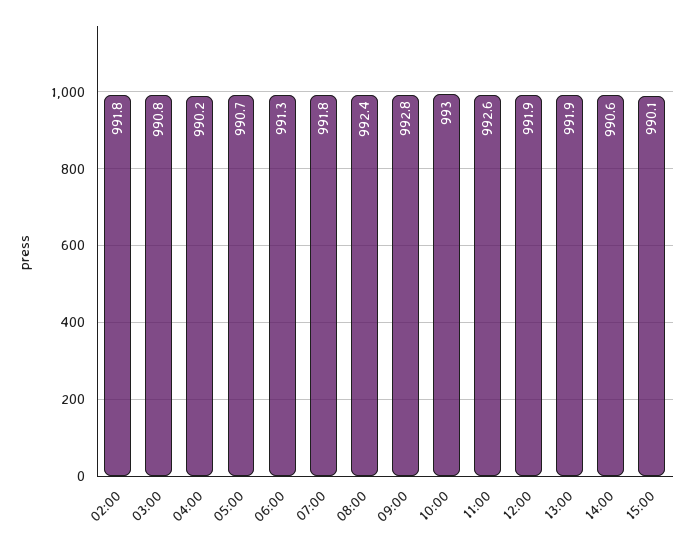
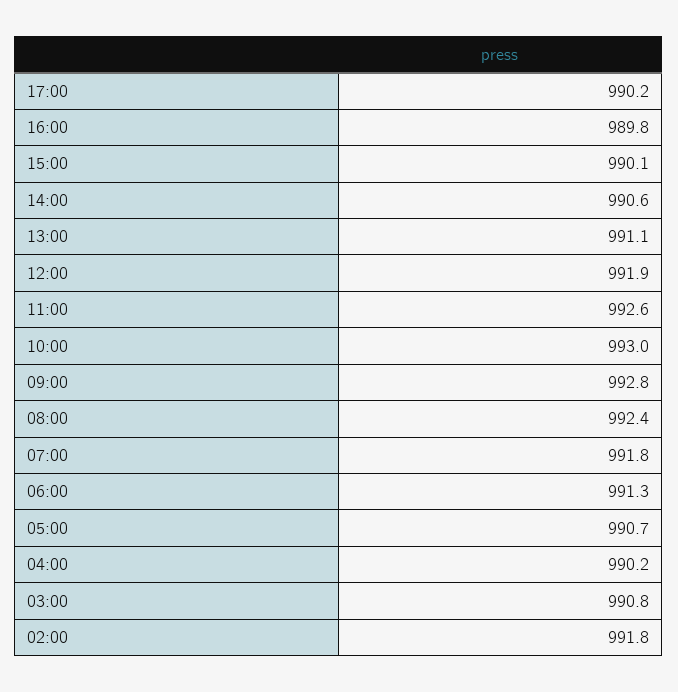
13:00: 991.9 -> 991.1
17:00: none -> 990.2
16:00: none -> 989.8

